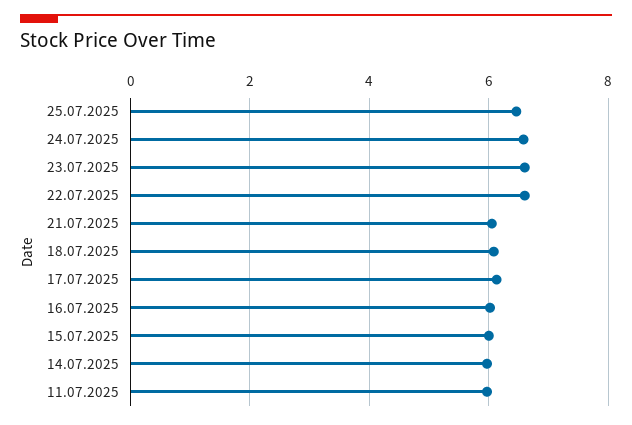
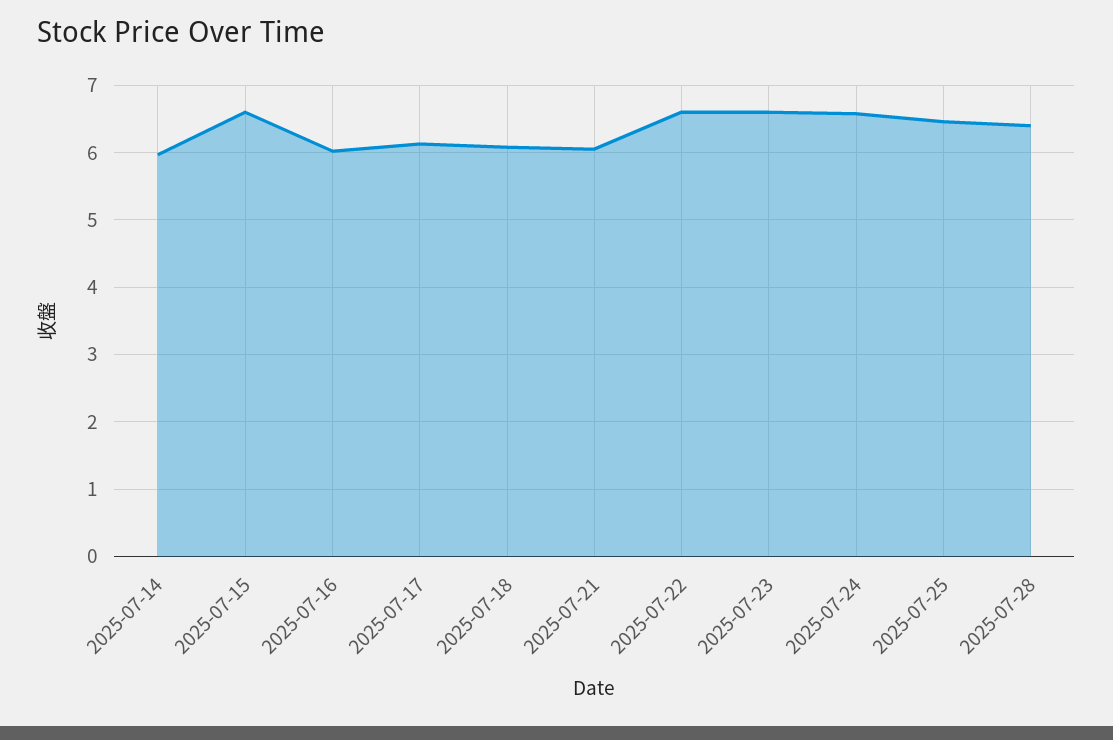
15.07.2025: 6 -> 6.6
11.07.2025: 6 -> none
2025-07-28: none -> 6.4

